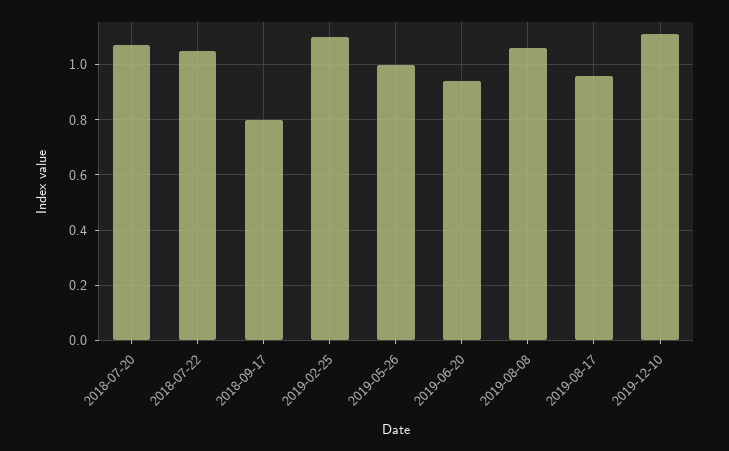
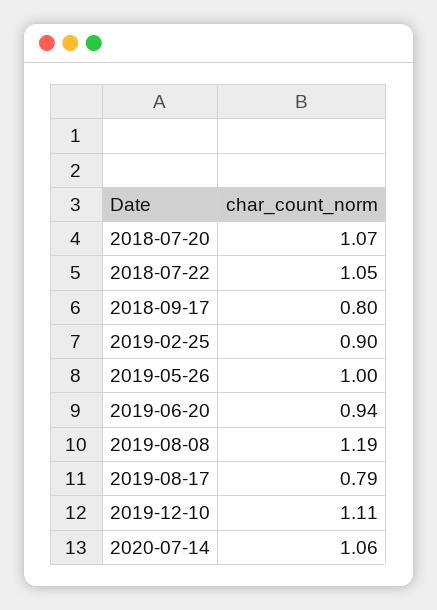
2019-02-25: 1.1 -> 0.9
2019-08-08: 1.05 -> 1.19
2019-08-17: 0.95 -> 0.79
2020-07-14: none -> 1.06

